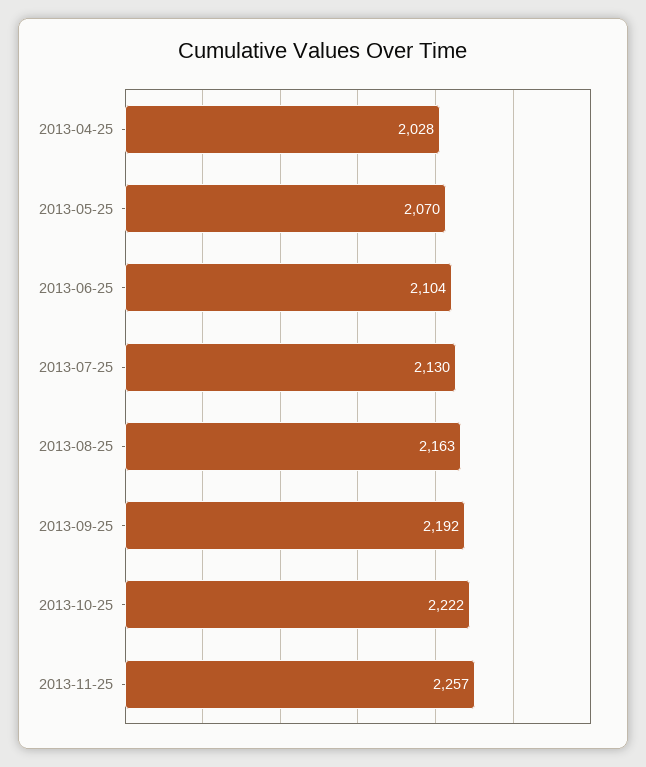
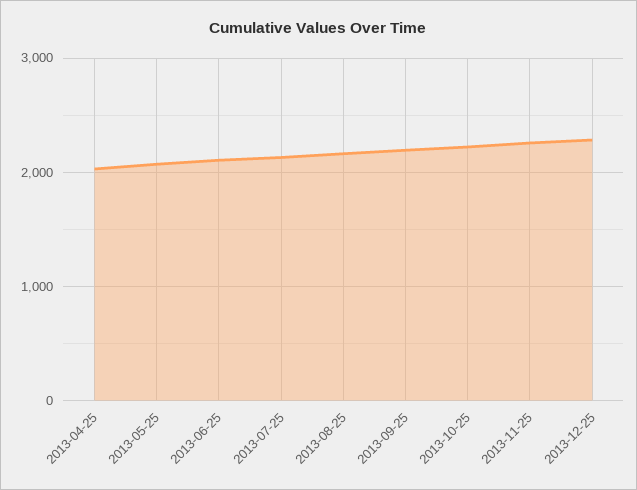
2013-12-25: none -> 2300

